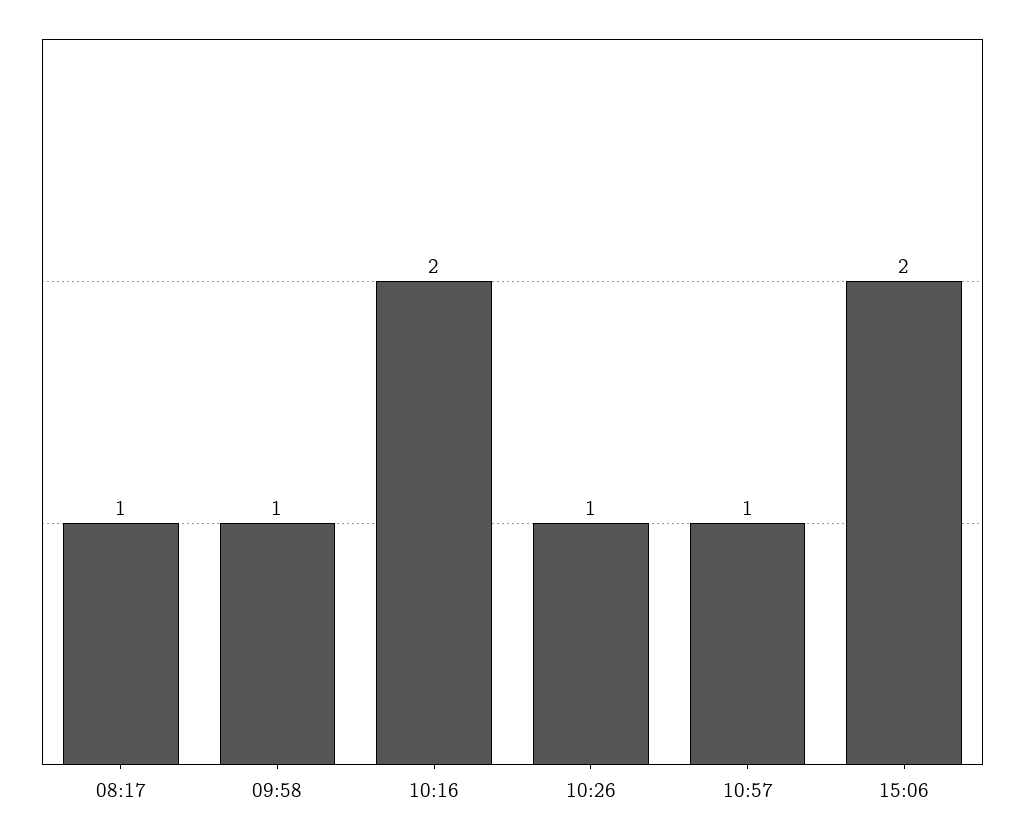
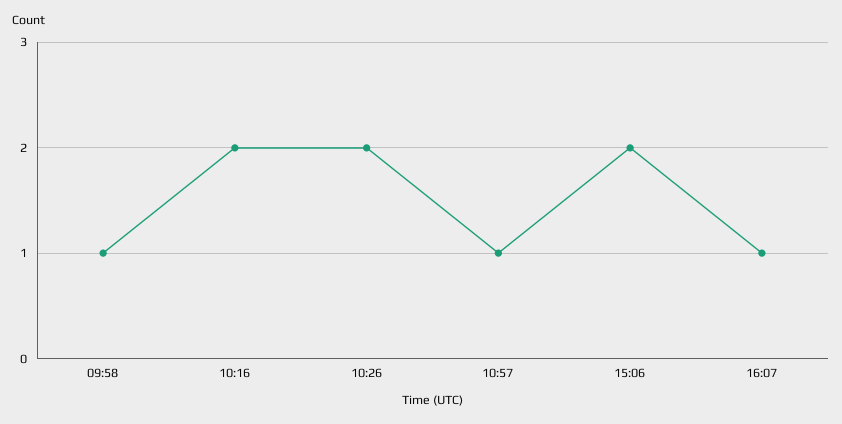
08:17: 1 -> none
10:26: 1 -> 2
16:07: none -> 1

